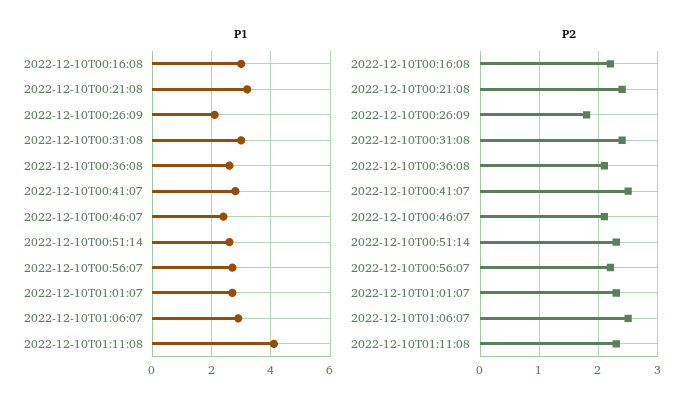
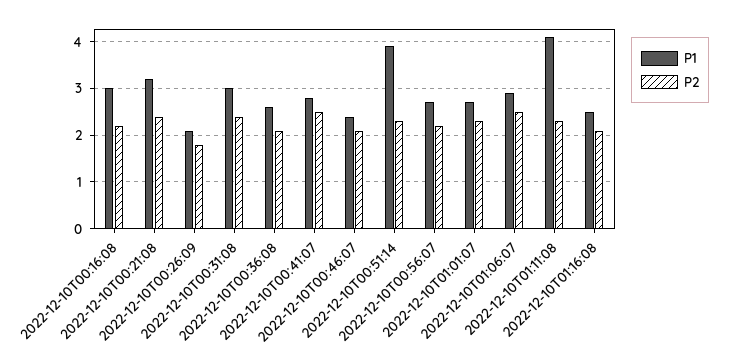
P1, 2022-12-10T00:51:14: 2.5 -> 4
P1, 2022-12-10T01:16:08: none -> 2.5
P2, 2022-12-10T01:16:08: none -> 2

